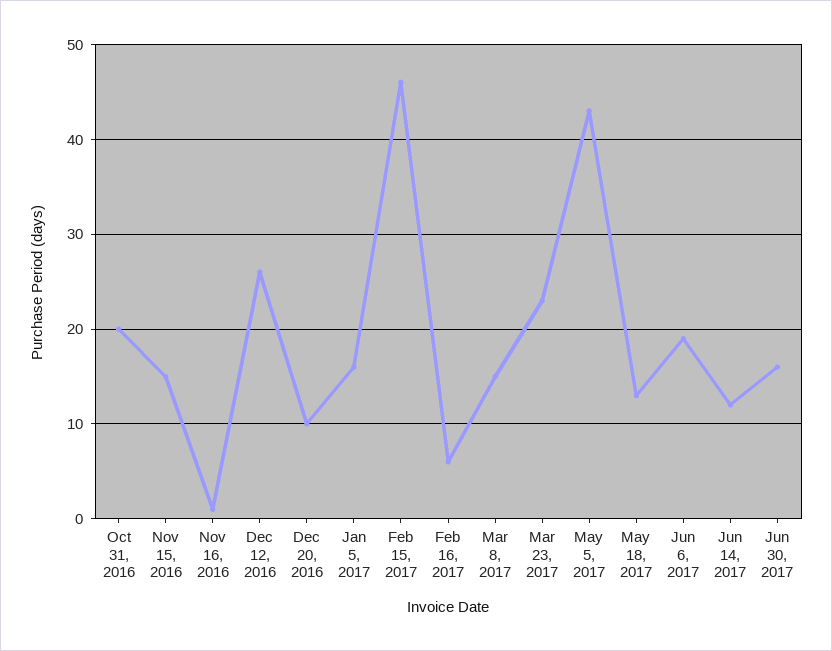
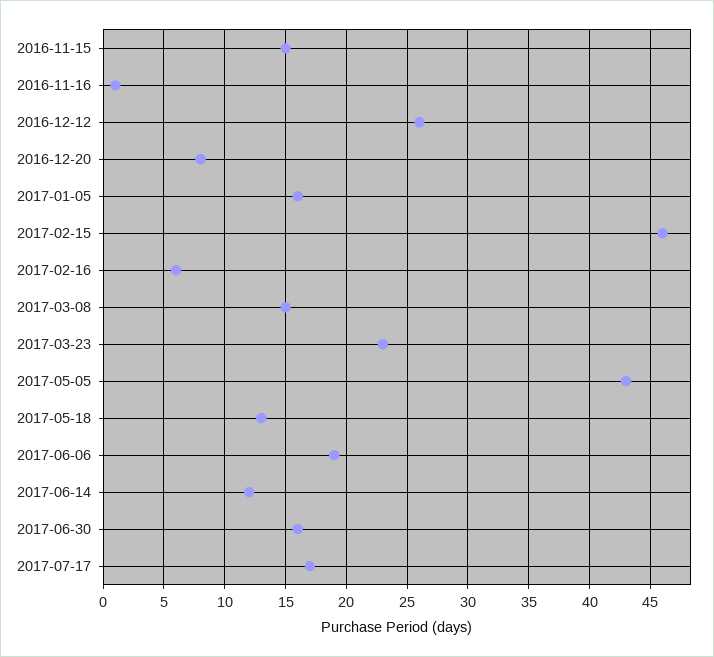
Oct 31, 2016: 20 -> none
Dec 20, 2016: 10 -> 8
2017-07-17: none -> 17

